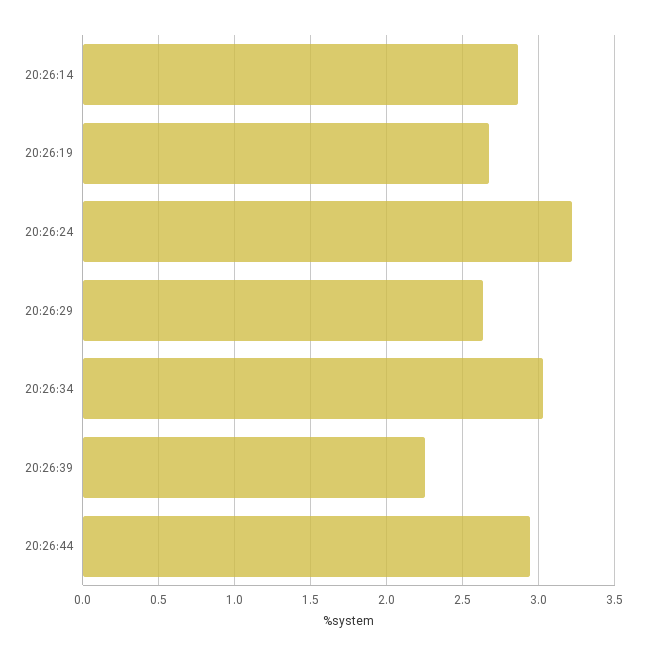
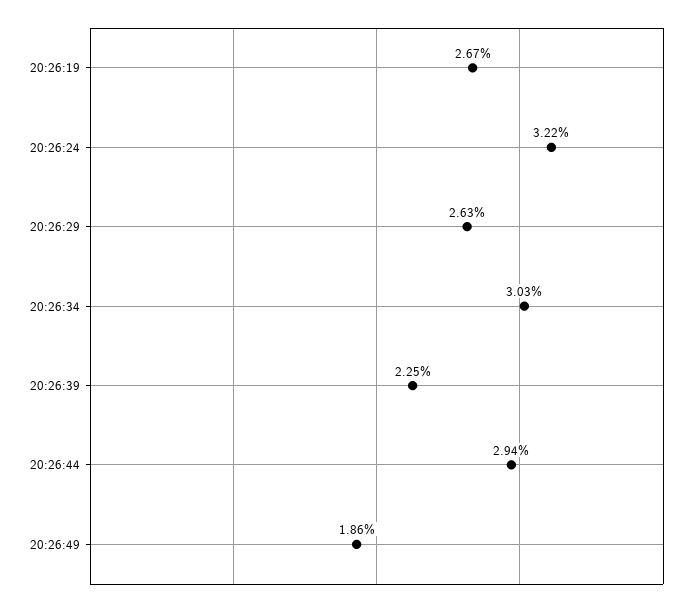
20:26:14: 2.85 -> none
20:26:49: none -> 1.86

